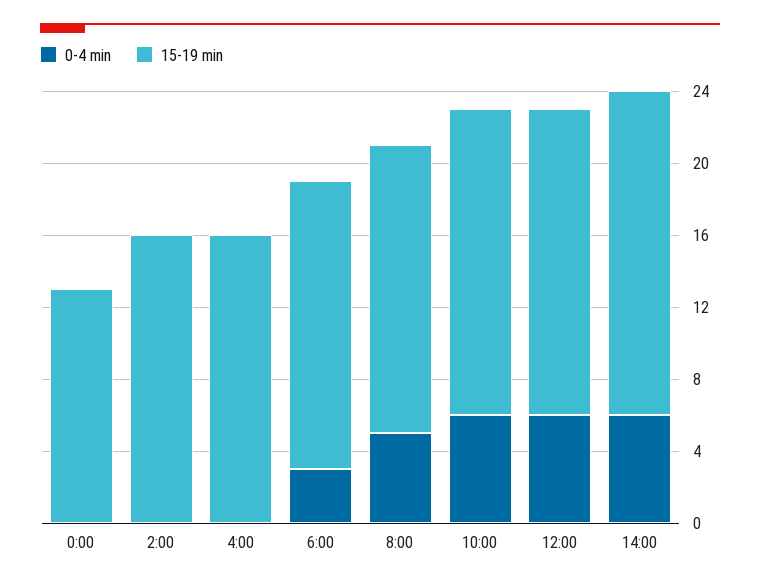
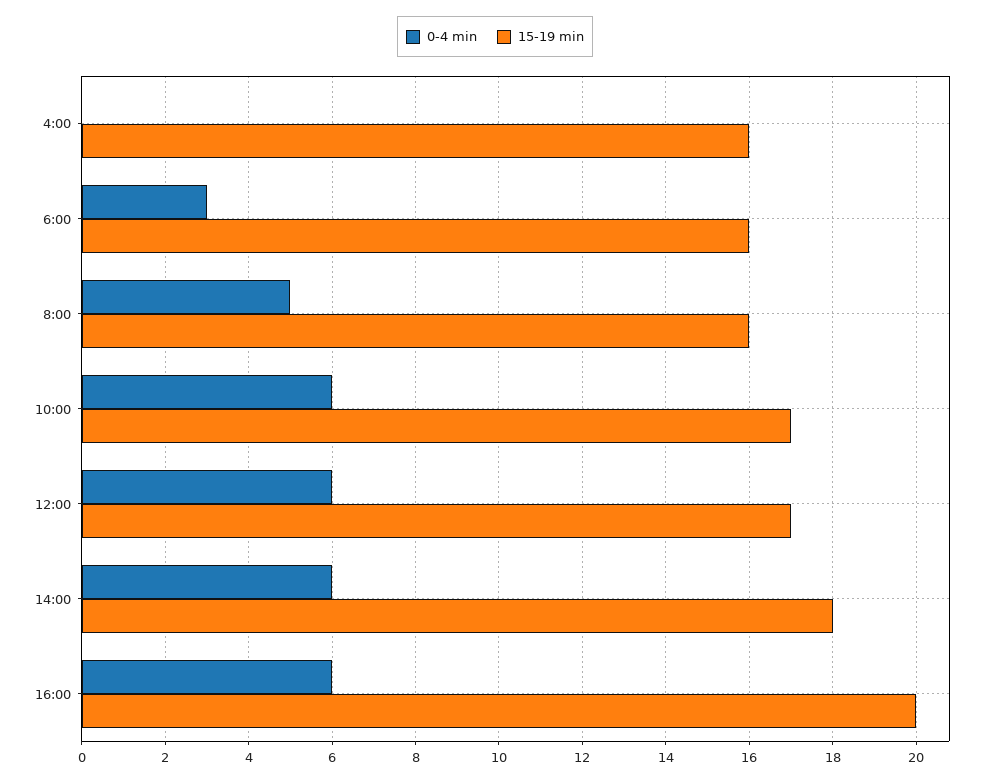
0-4 min, 0:00: 0 -> none
15-19 min, 0:00: 13 -> none
0-4 min, 2:00: 0 -> none
15-19 min, 2:00: 16 -> none
0-4 min, 16:00: none -> 6
15-19 min, 16:00: none -> 20

